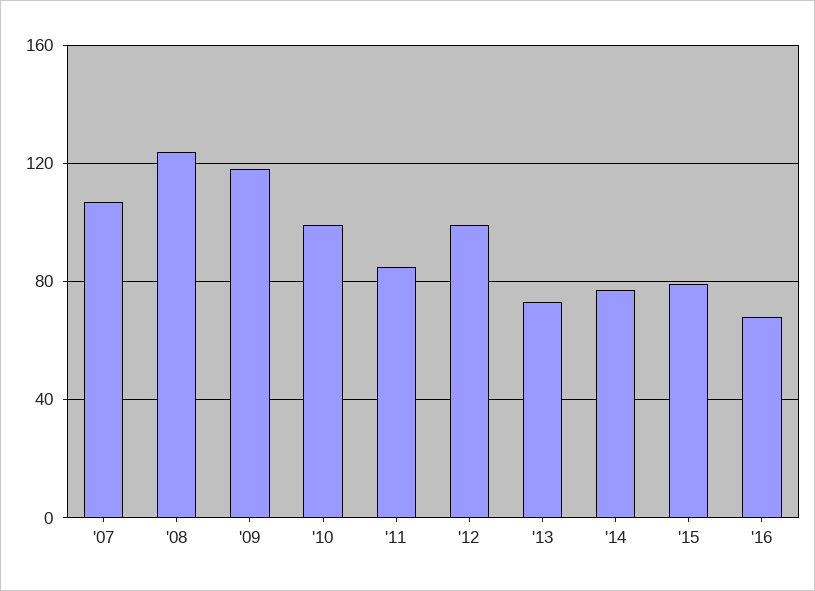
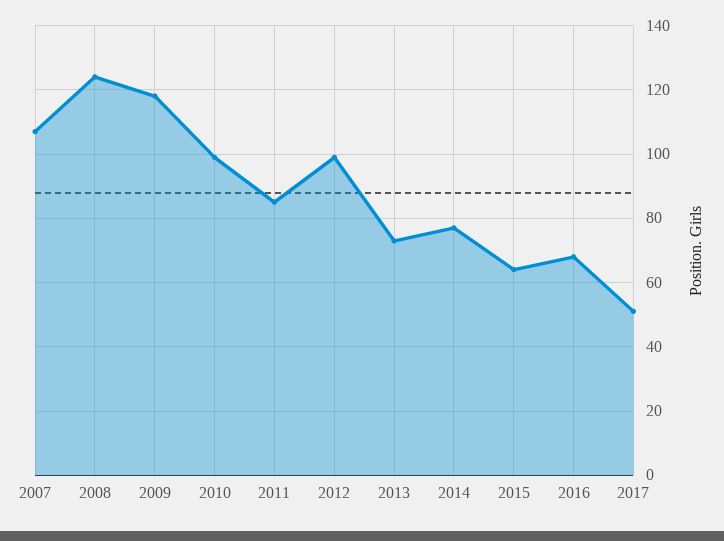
'15: 80 -> 65
2017: none -> 50

